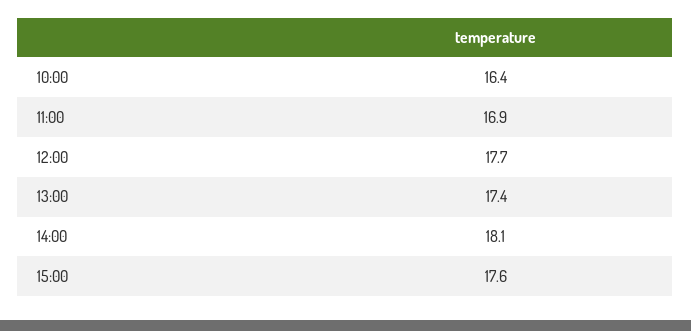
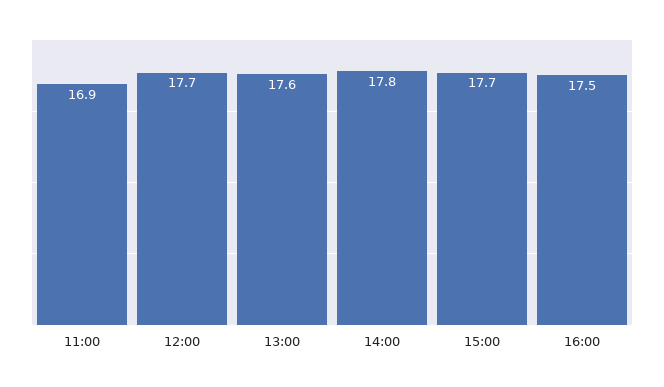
10:00: 16.4 -> none
13:00: 17.4 -> 17.6
14:00: 18.1 -> 17.8
15:00: 17.6 -> 17.7
16:00: none -> 17.5

